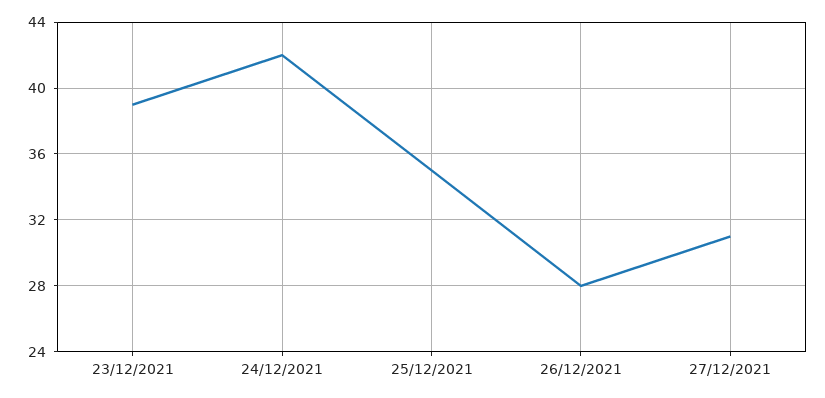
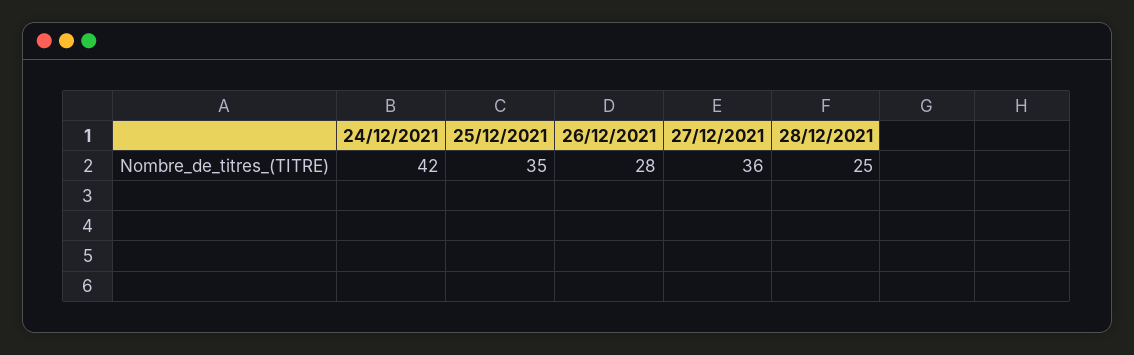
23/12/2021: 39 -> none
27/12/2021: 31 -> 36
28/12/2021: none -> 25

